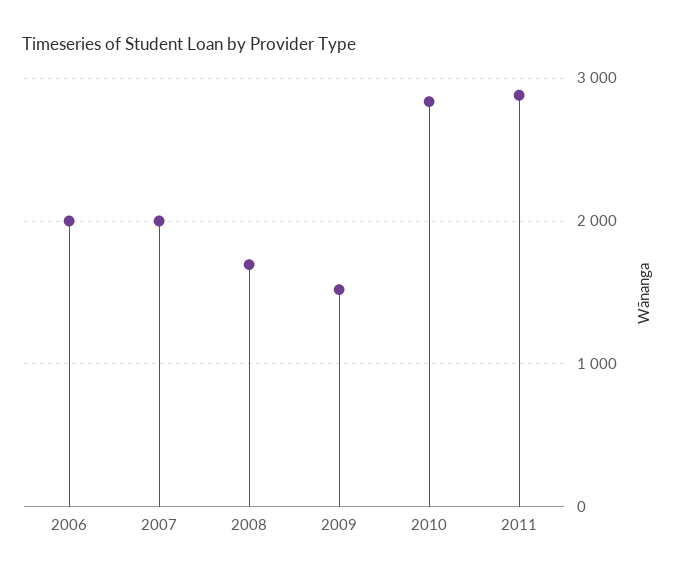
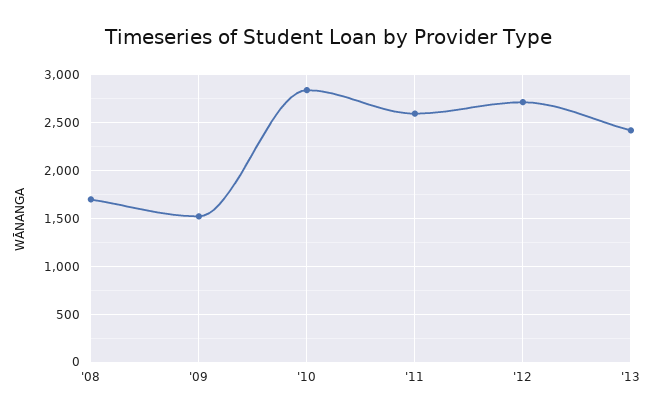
2006: 2000 -> none
2007: 2000 -> none
2011: 2900 -> 2600
'12: none -> 2700
'13: none -> 2400

